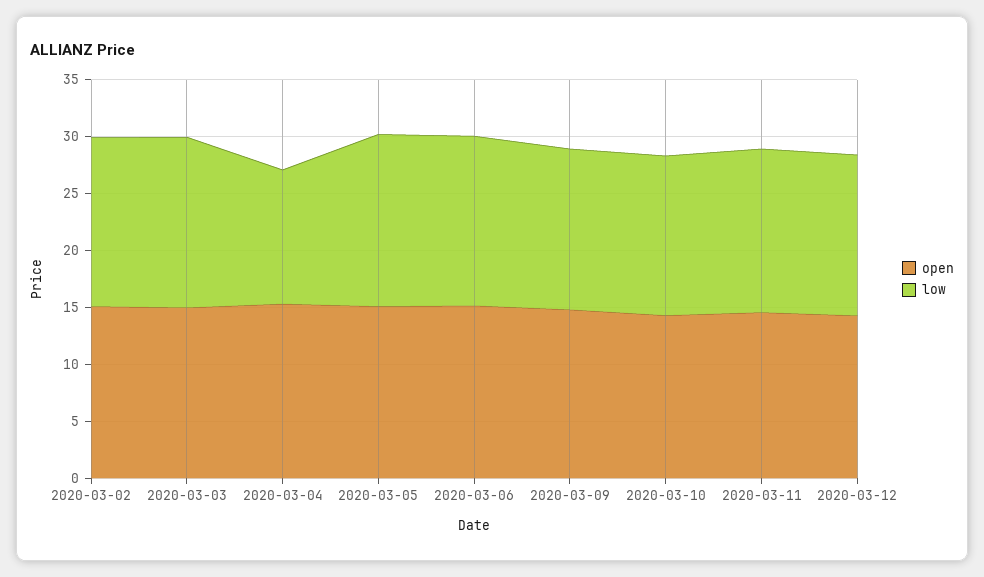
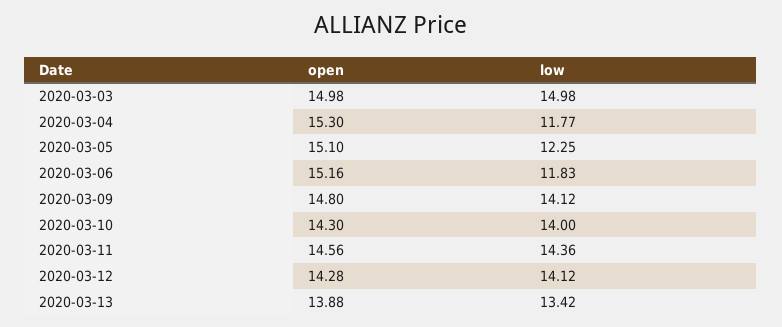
open, 2020-03-02: 15 -> none
low, 2020-03-02: 15 -> none
low, 2020-03-05: 15 -> 12.25
low, 2020-03-06: 15 -> 11.83
open, 2020-03-13: none -> 13.88
low, 2020-03-13: none -> 13.42

